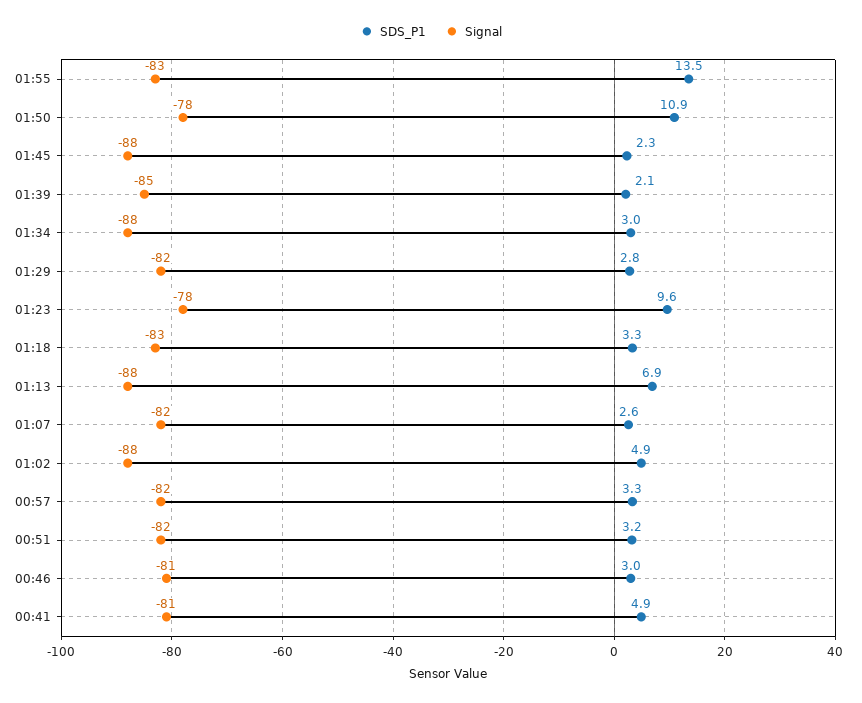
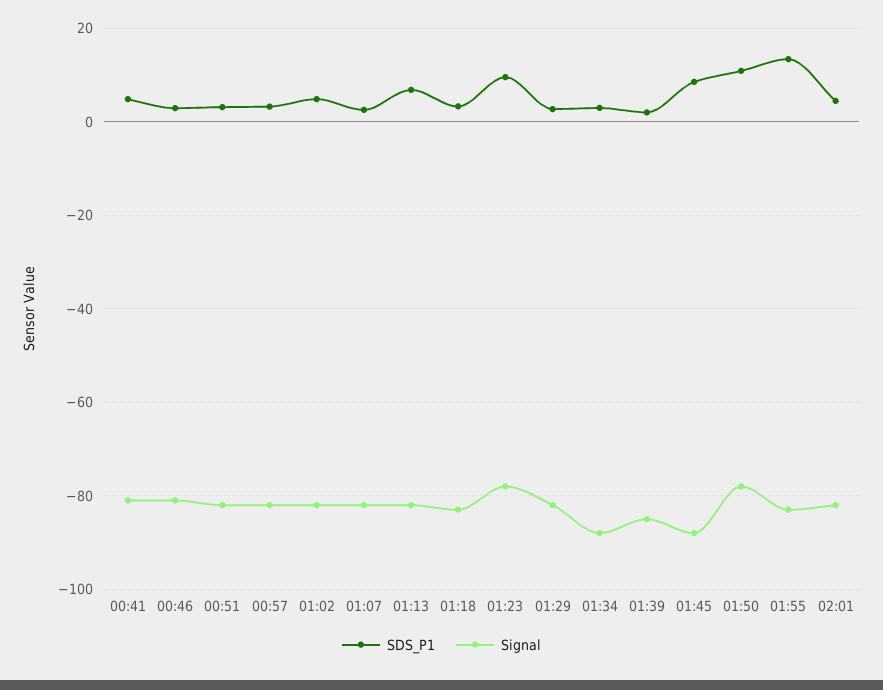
SDS_P1, 01:45: 2.3 -> 8
Signal, 01:13: -88 -> -82
Signal, 01:02: -88 -> -82
SDS_P1, 02:01: none -> 4
Signal, 02:01: none -> -82

